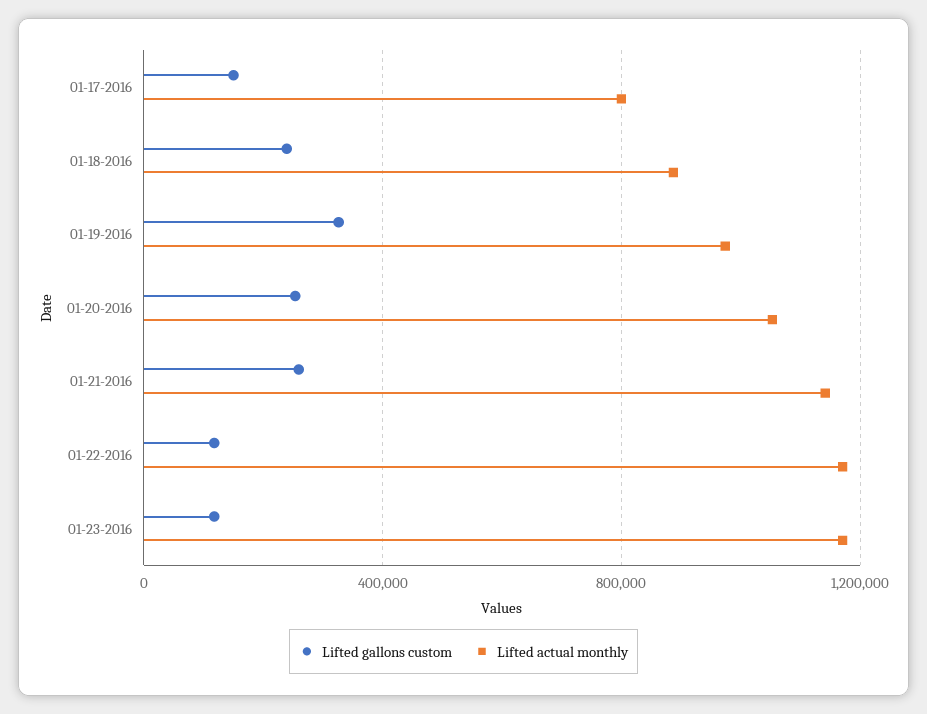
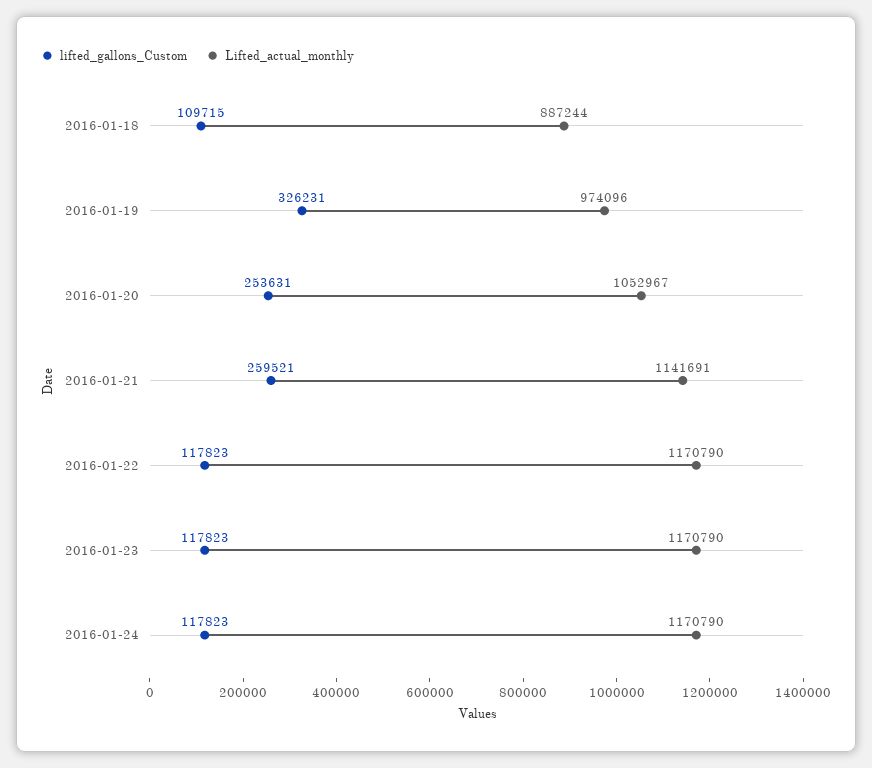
Lifted gallons custom, 01-17-2016: 150000 -> none
Lifted actual monthly, 01-17-2016: 800000 -> none
Lifted gallons custom, 01-18-2016: 250000 -> 109715
Lifted gallons custom, 2016-01-24: none -> 117823
Lifted actual monthly, 2016-01-24: none -> 1170790

